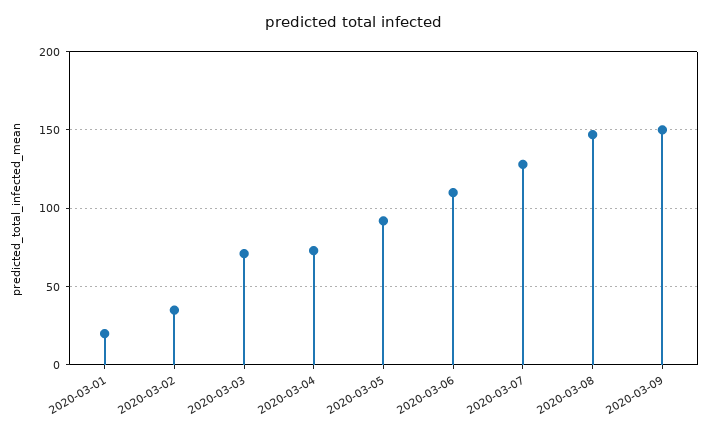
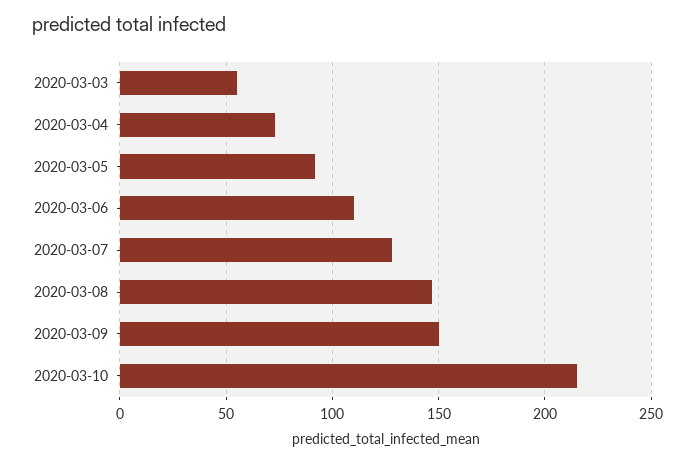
2020-03-01: 20 -> none
2020-03-02: 35 -> none
2020-03-03: 70 -> 55
2020-03-10: none -> 215

